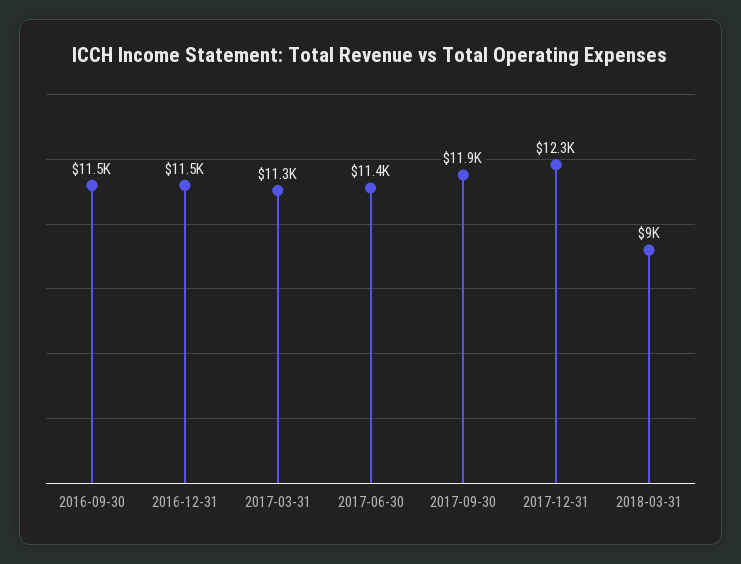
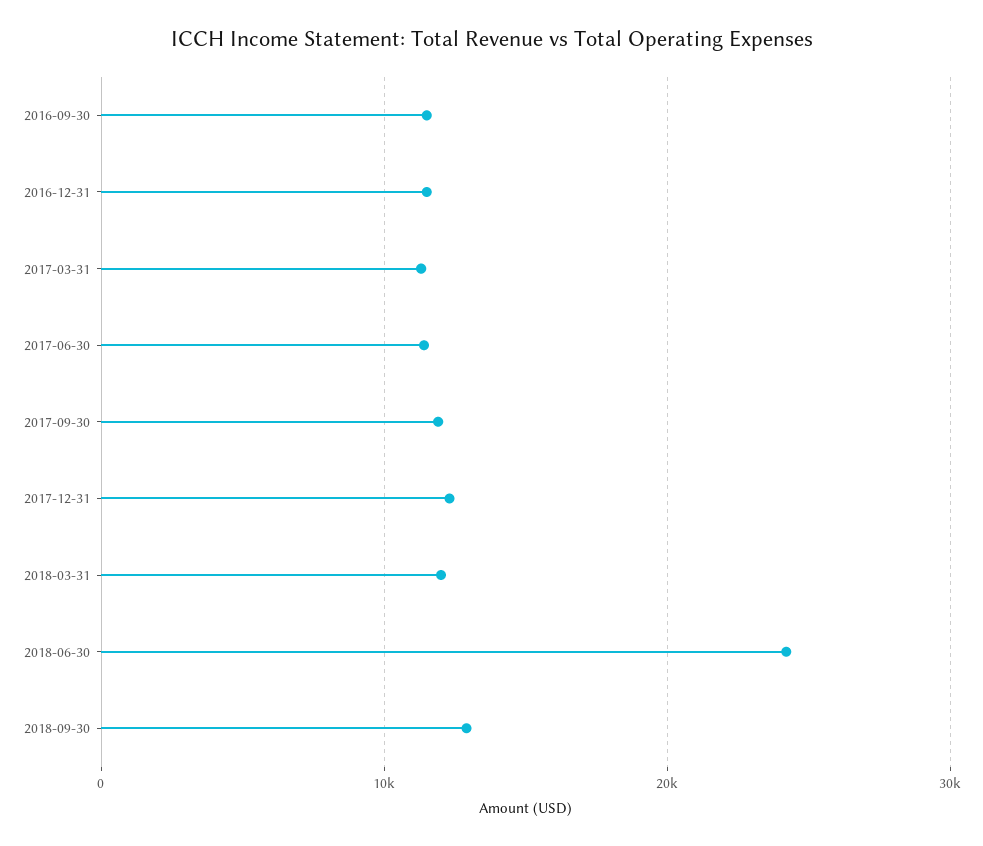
2018-03-31: 9000 -> 12000
2018-06-30: none -> 24000
2018-09-30: none -> 13000

